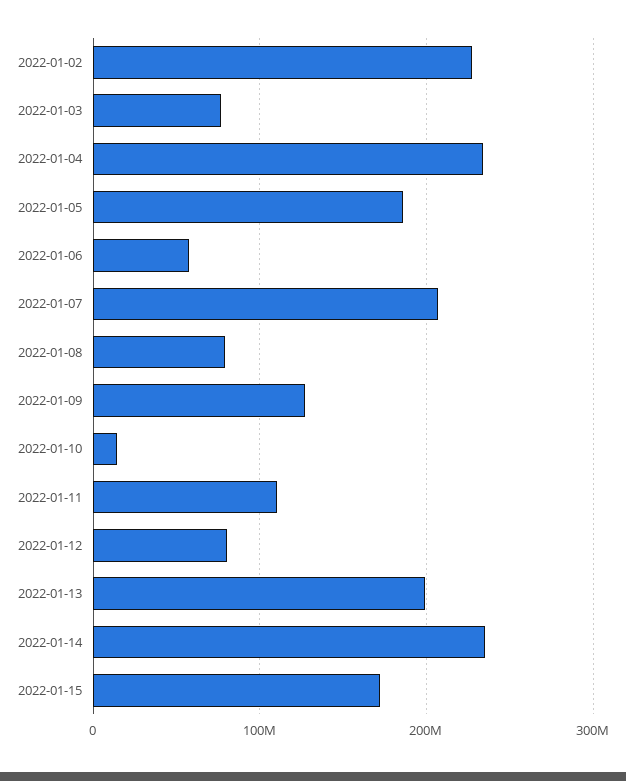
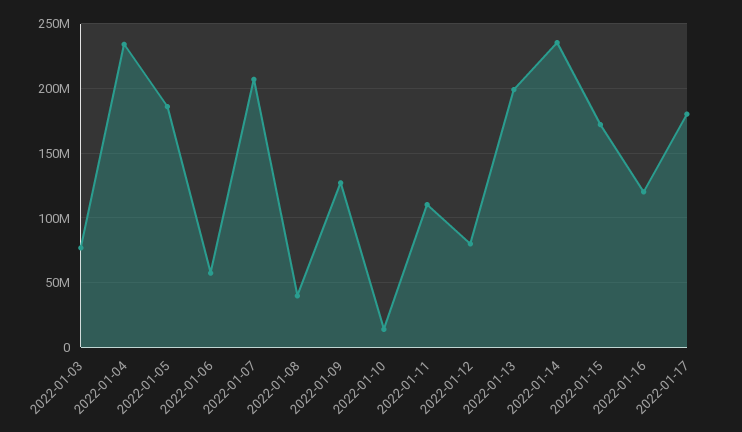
2022-01-02: 230000000 -> none
2022-01-08: 80000000 -> 40000000
2022-01-16: none -> 120000000
2022-01-17: none -> 180000000

